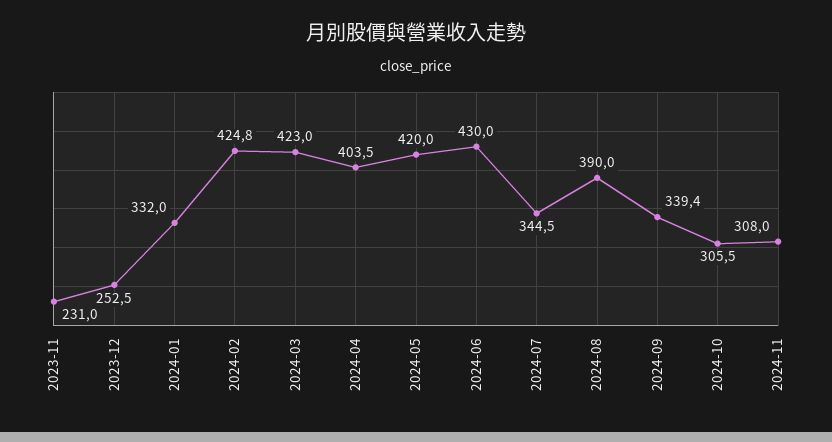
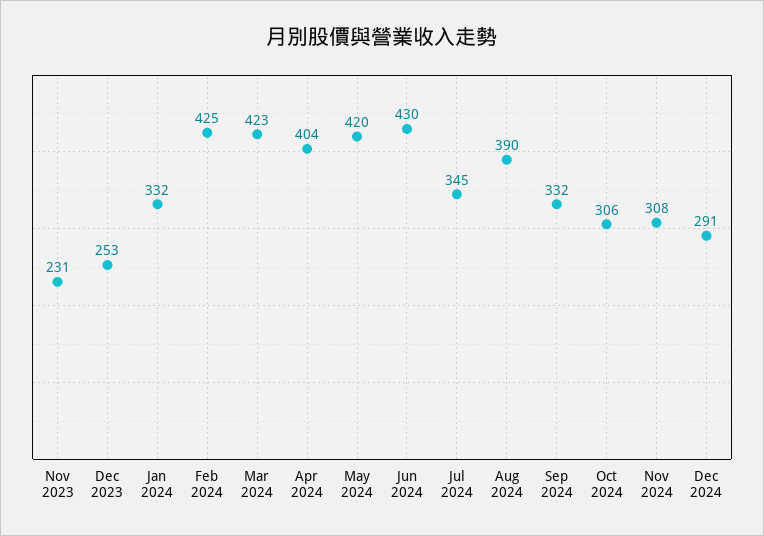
2024-09: 339.4 -> 332
Dec 2024: none -> 291

